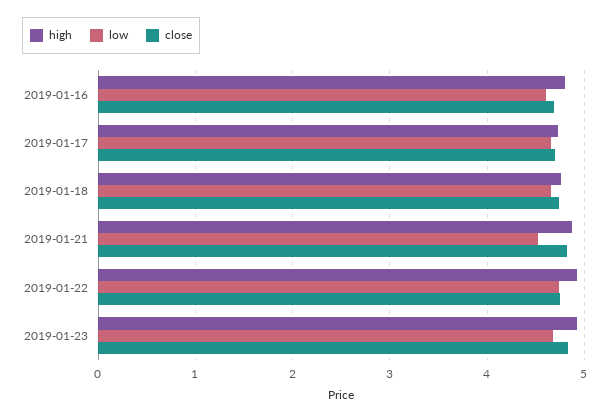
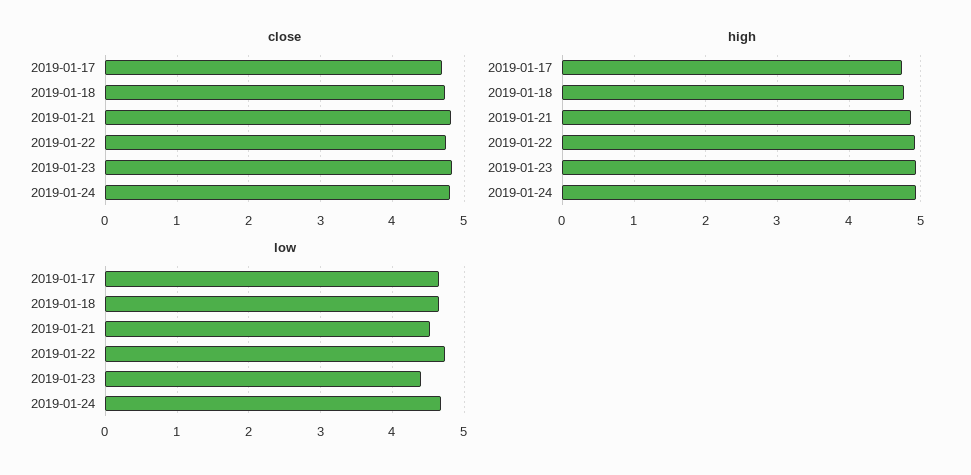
high, 2019-01-16: 4.8 -> none
low, 2019-01-16: 4.6 -> none
close, 2019-01-16: 4.7 -> none
low, 2019-01-23: 4.7 -> 4.4
close, 2019-01-24: none -> 4.8
high, 2019-01-24: none -> 4.9
low, 2019-01-24: none -> 4.7

